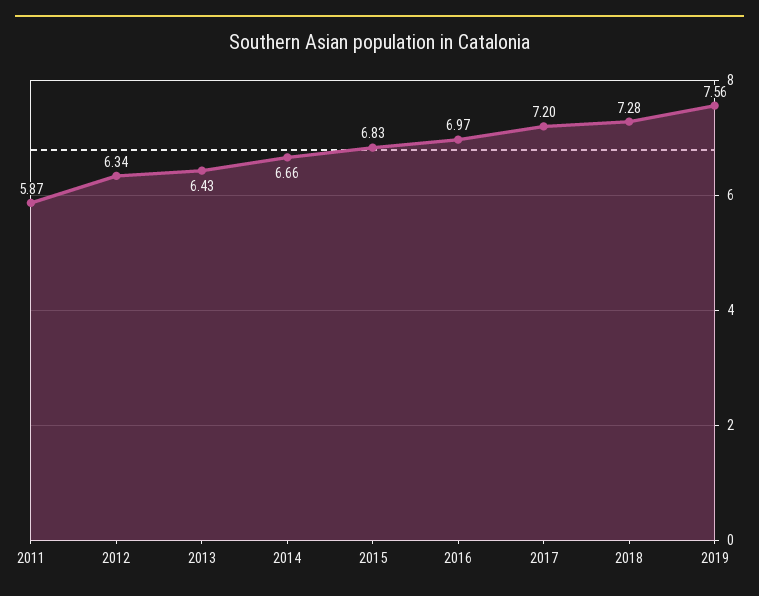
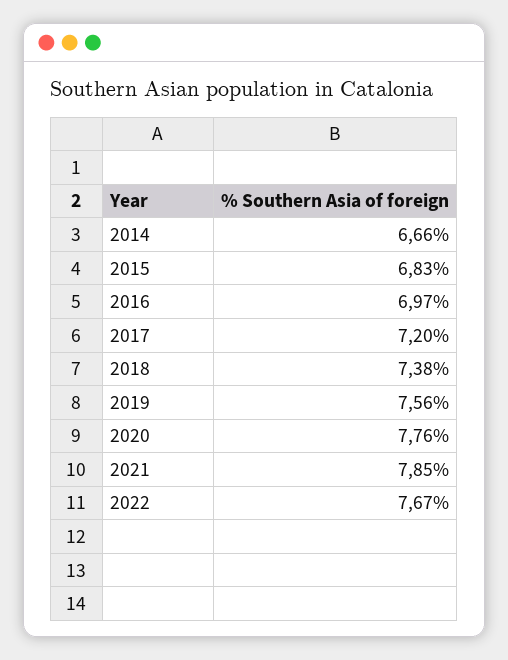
2011: 5.87 -> none
2012: 6.34 -> none
2013: 6.43 -> none
2018: 7.28 -> 7.38
2020: none -> 7.76
2021: none -> 7.85
2022: none -> 7.67

